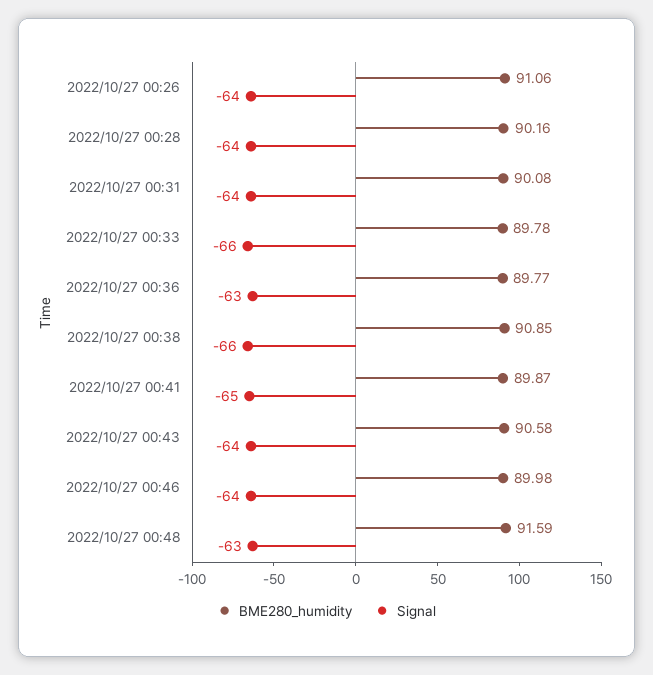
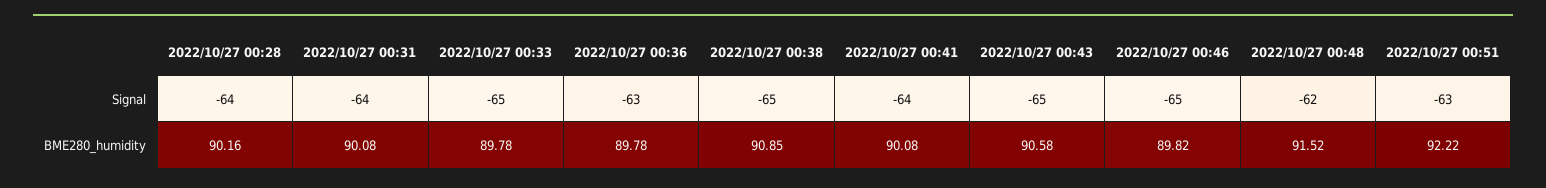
BME280_humidity, 2022/10/27 00:26: 91.06 -> none
Signal, 2022/10/27 00:26: -64 -> none
Signal, 2022/10/27 00:33: -66 -> -65
BME280_humidity, 2022/10/27 00:36: 89.77 -> 89.78
Signal, 2022/10/27 00:38: -66 -> -65
BME280_humidity, 2022/10/27 00:41: 89.87 -> 90.08
Signal, 2022/10/27 00:41: -65 -> -64
Signal, 2022/10/27 00:43: -64 -> -65
BME280_humidity, 2022/10/27 00:46: 89.98 -> 89.82
Signal, 2022/10/27 00:46: -64 -> -65
BME280_humidity, 2022/10/27 00:48: 91.59 -> 91.52
Signal, 2022/10/27 00:48: -63 -> -62
Signal, 2022/10/27 00:51: none -> -63
BME280_humidity, 2022/10/27 00:51: none -> 92.22

